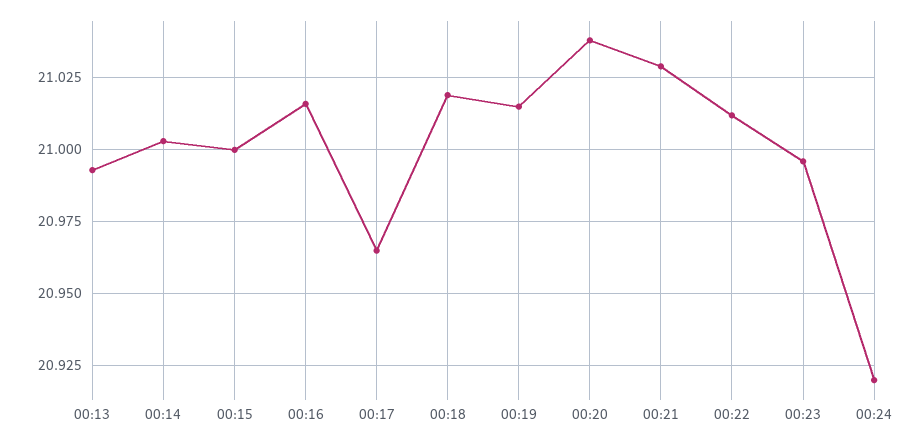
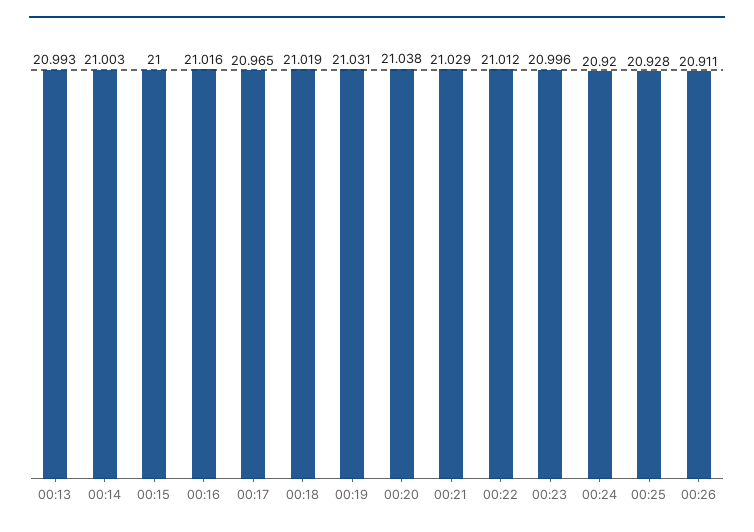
00:19: 21.015 -> 21.031
00:25: none -> 20.928
00:26: none -> 20.911

